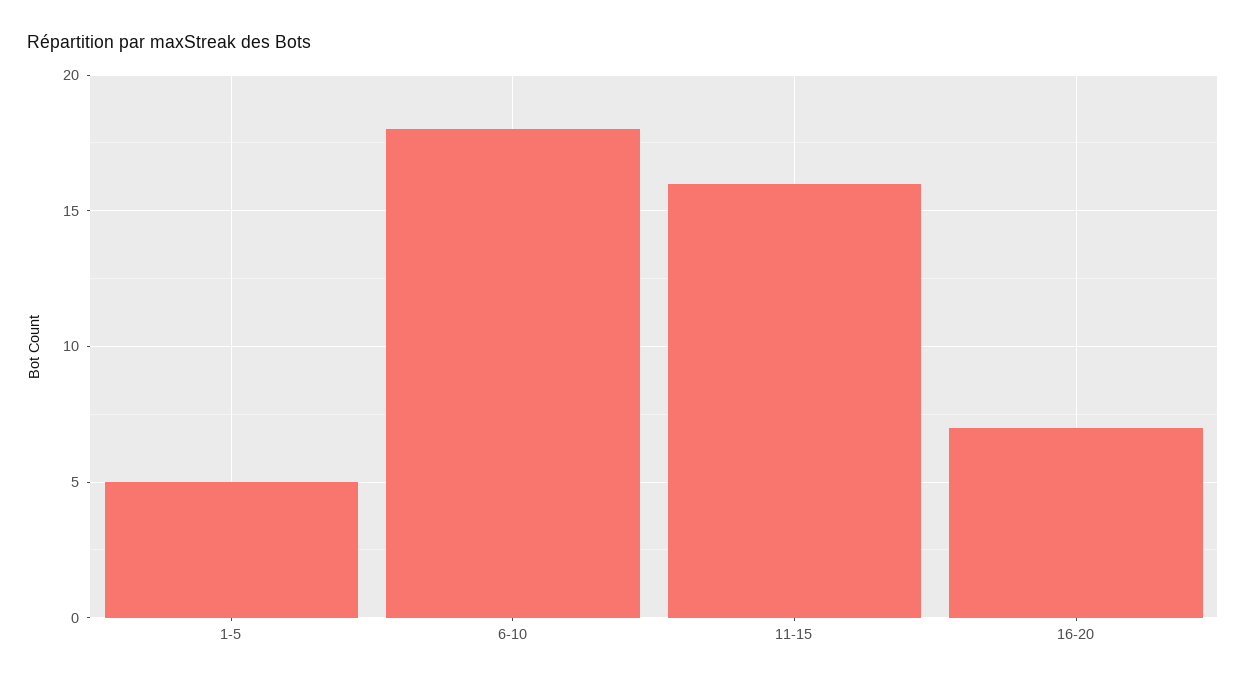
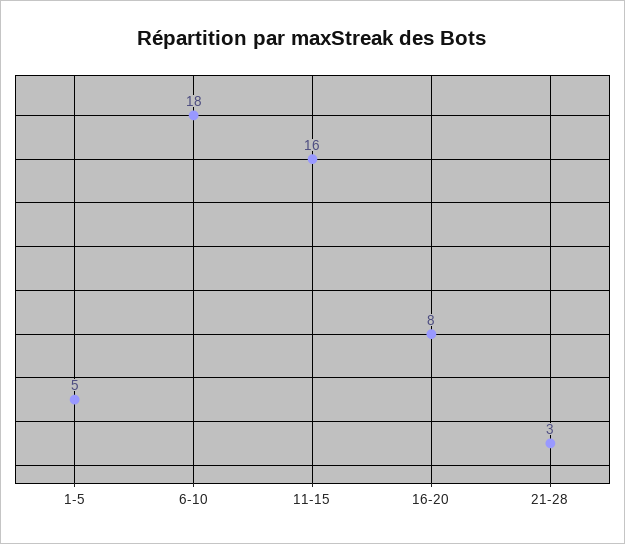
16-20: 7 -> 8
21-28: none -> 3

